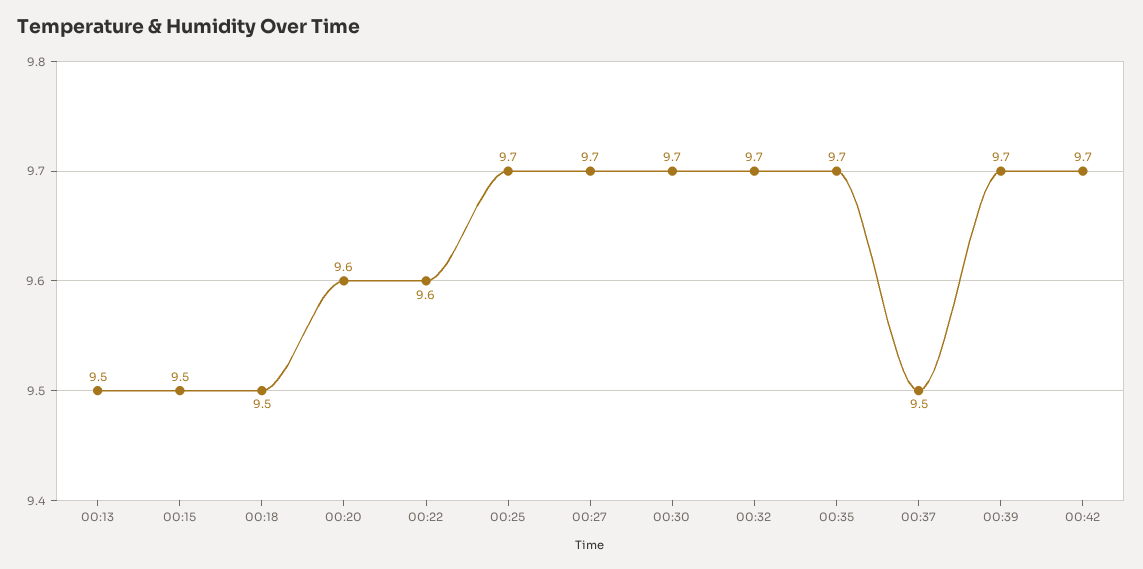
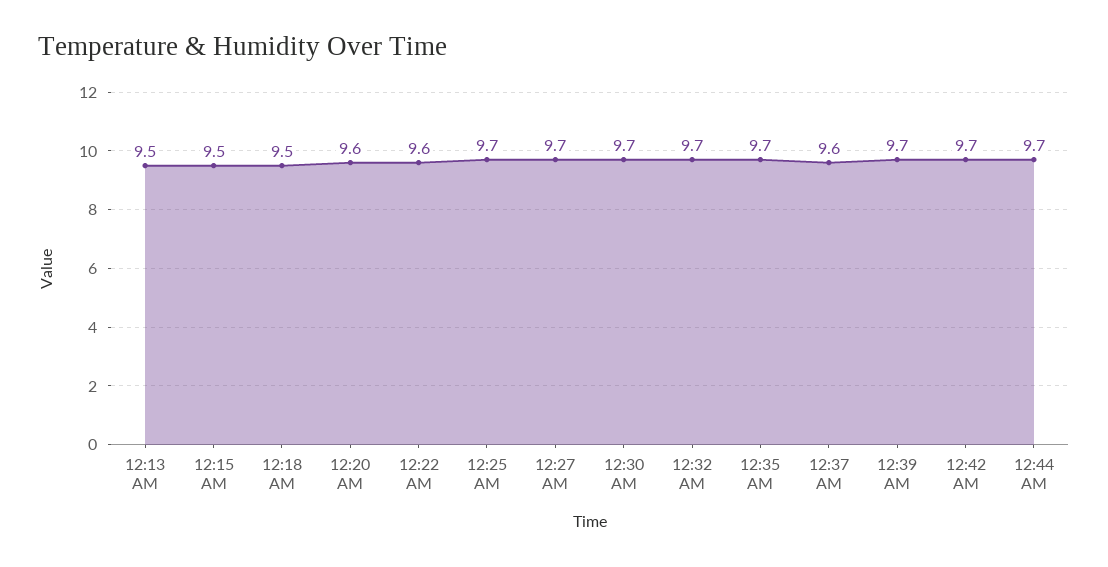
00:37: 9.5 -> 9.6
12:44 AM: none -> 9.7

